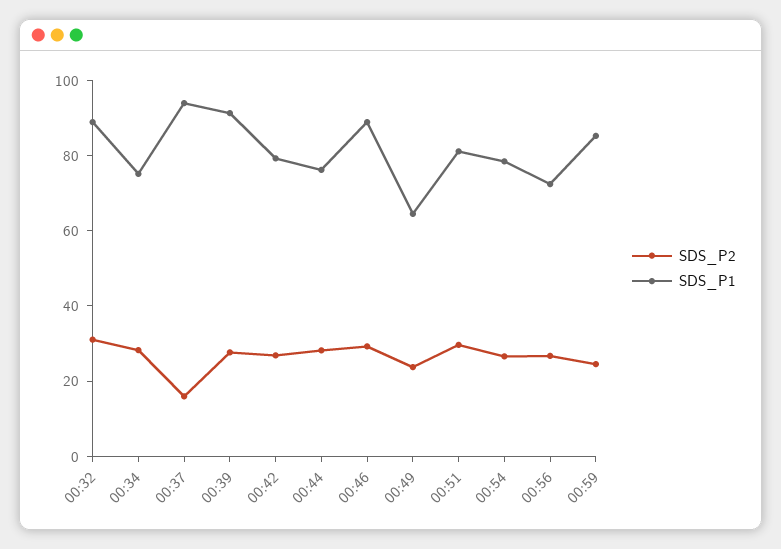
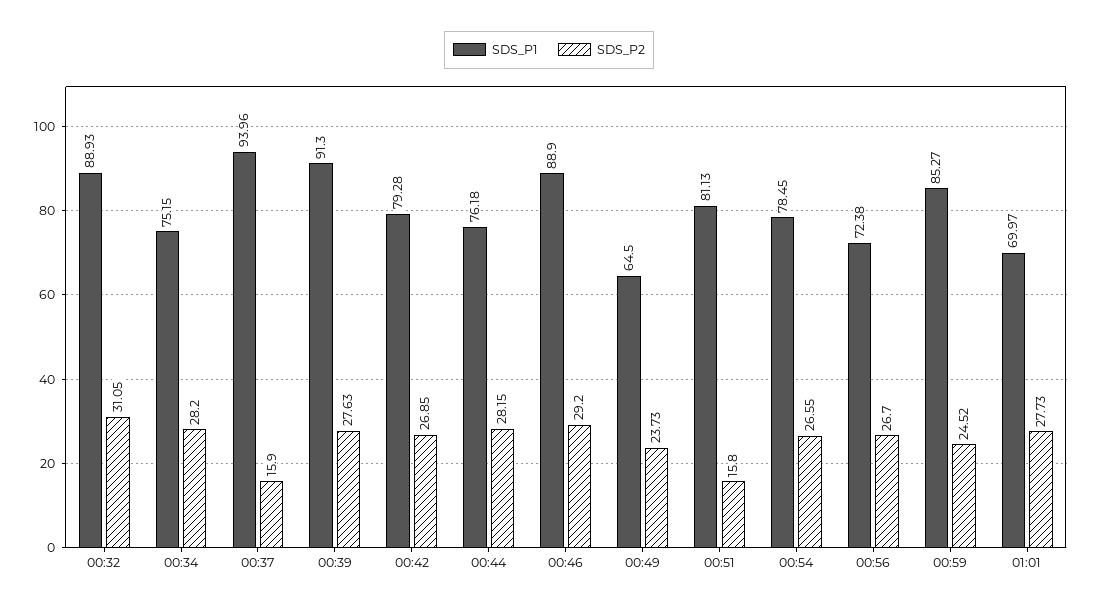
SDS_P2, 00:51: 30 -> 15.8
SDS_P1, 01:01: none -> 69.97
SDS_P2, 01:01: none -> 27.73

